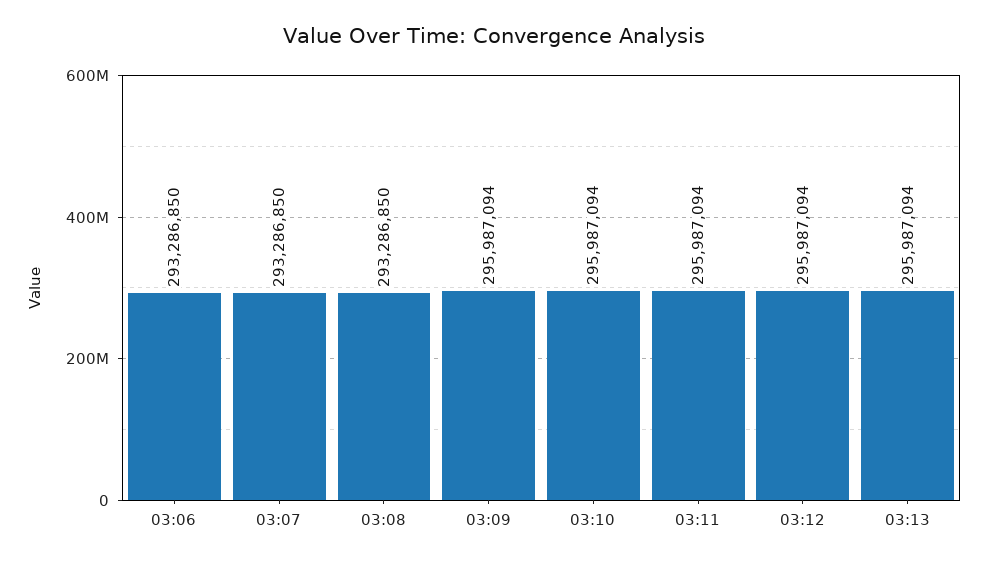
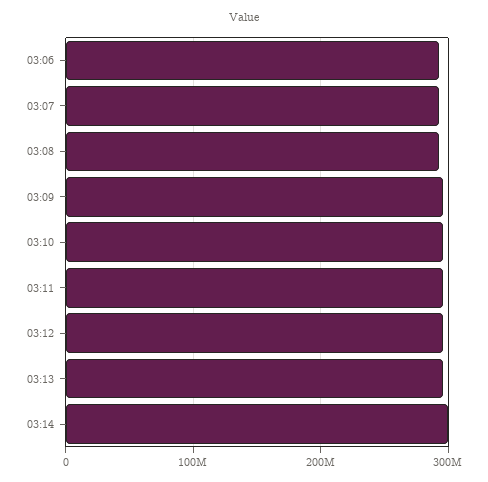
03:14: none -> 300000000

